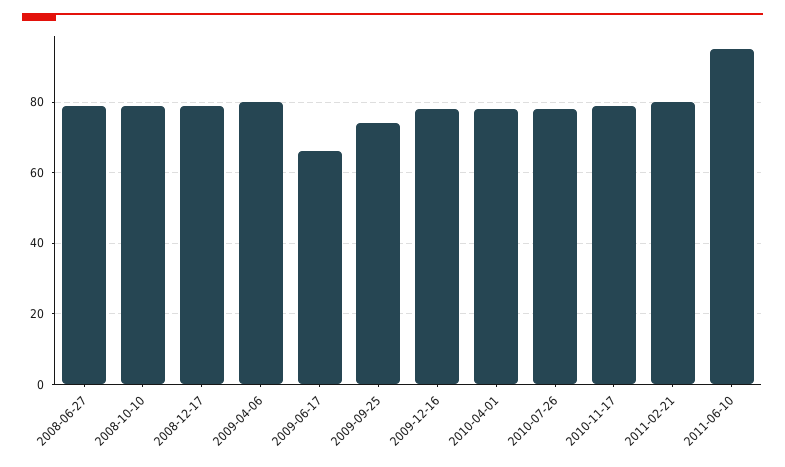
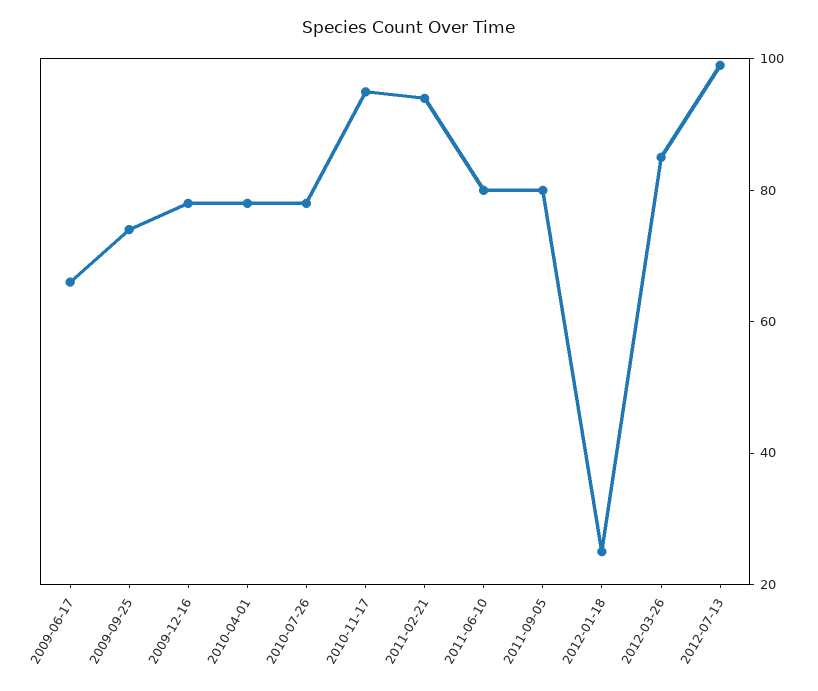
2008-06-27: 80 -> none
2008-10-10: 80 -> none
2008-12-17: 80 -> none
2009-04-06: 80 -> none
2010-11-17: 80 -> 95
2011-02-21: 80 -> 95
2011-06-10: 95 -> 80
2011-09-05: none -> 80
2012-01-18: none -> 25
2012-03-26: none -> 85
2012-07-13: none -> 100

